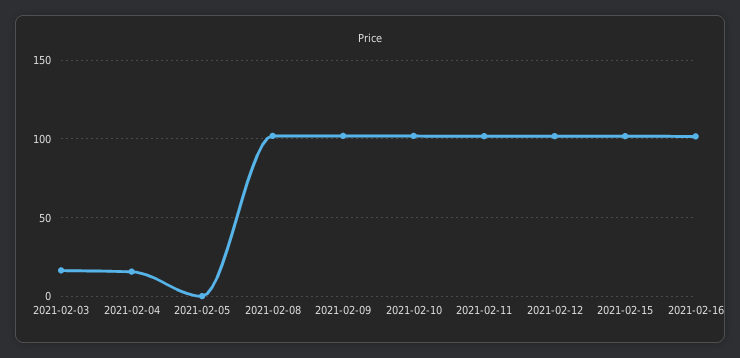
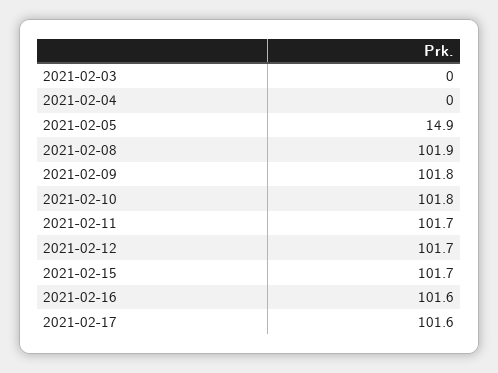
2021-02-03: 15 -> 0
2021-02-04: 15 -> 0
2021-02-05: 0 -> 14.9
2021-02-17: none -> 101.6

